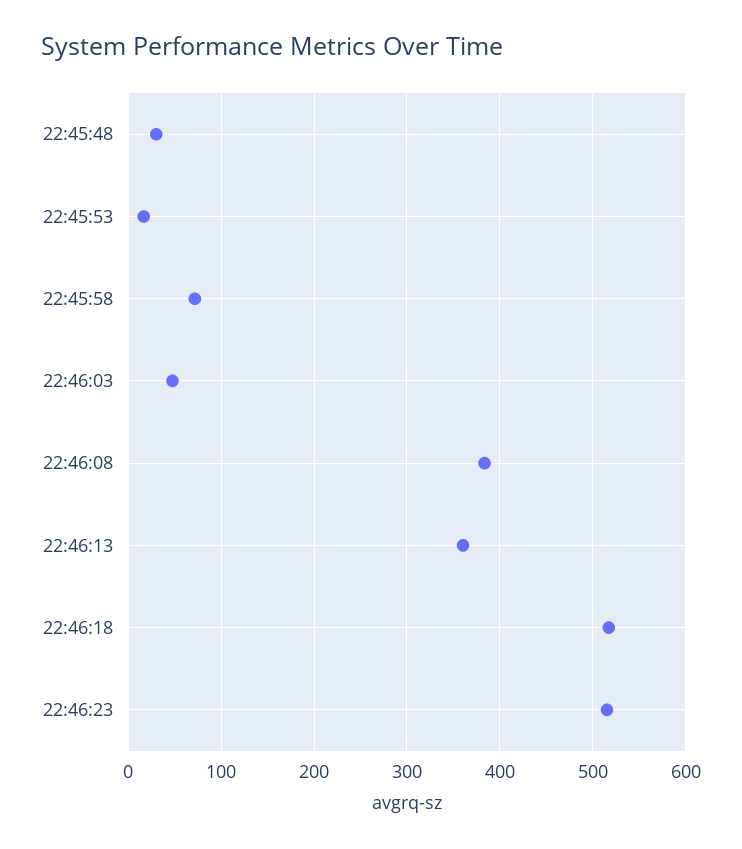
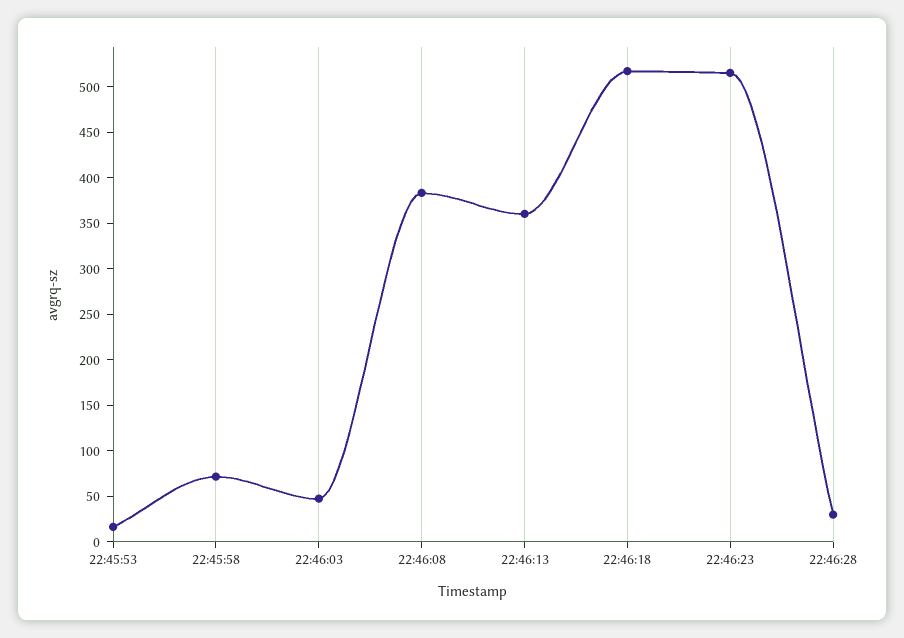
22:45:48: 30 -> none
22:46:28: none -> 30

